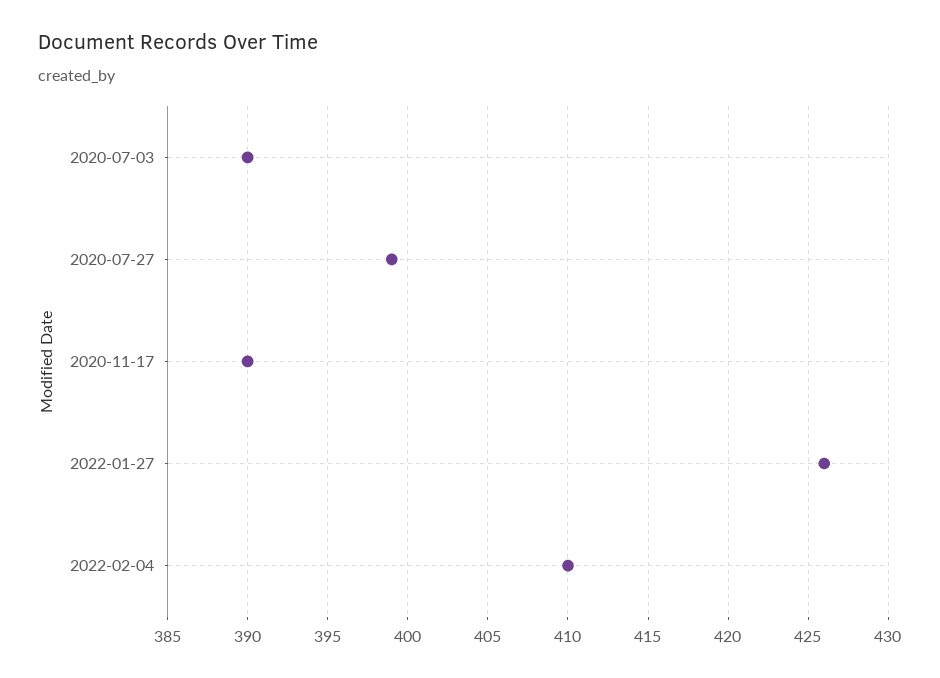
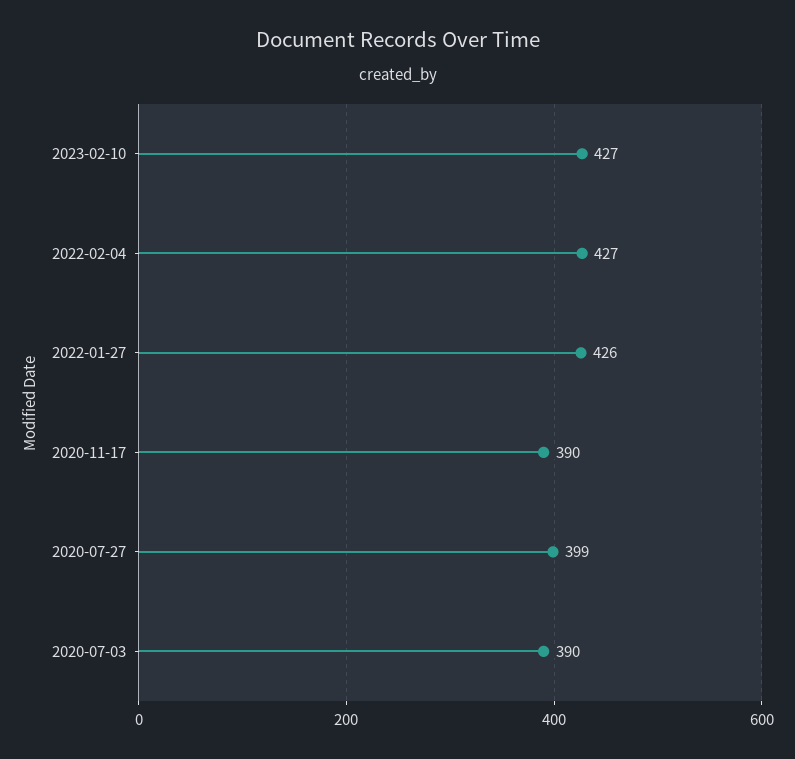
2022-02-04: 410 -> 427
2023-02-10: none -> 427

